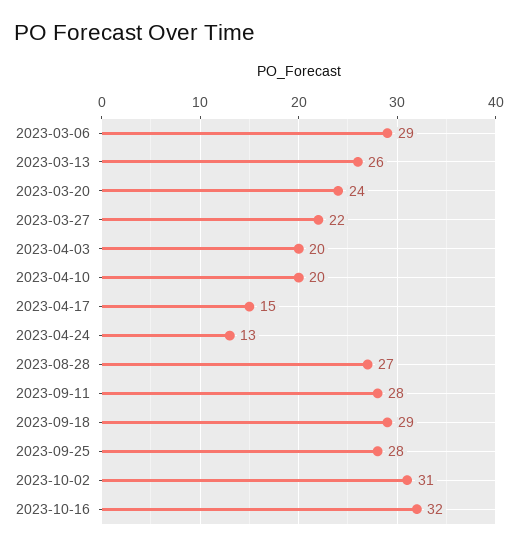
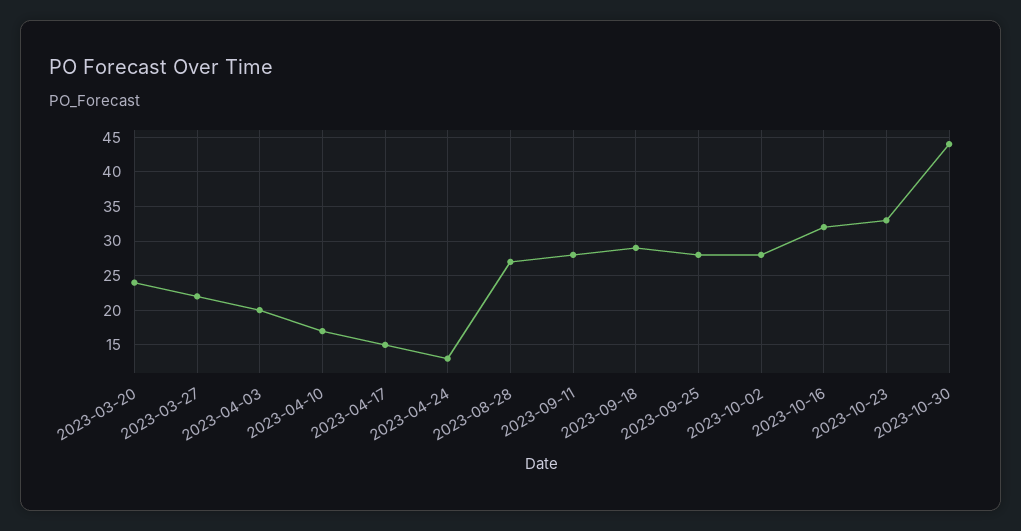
2023-03-06: 29 -> none
2023-03-13: 26 -> none
2023-04-10: 20 -> 17
2023-10-02: 31 -> 28
2023-10-23: none -> 33
2023-10-30: none -> 44

